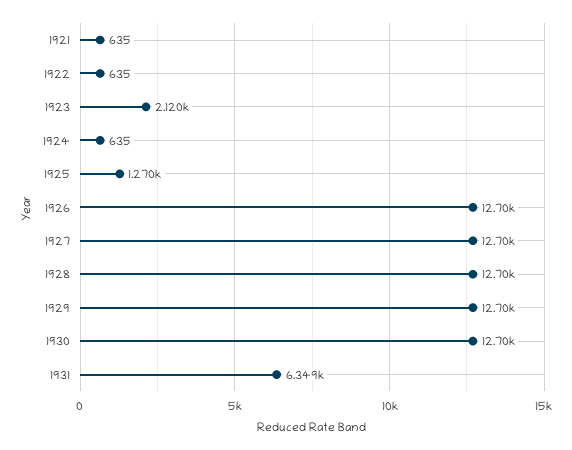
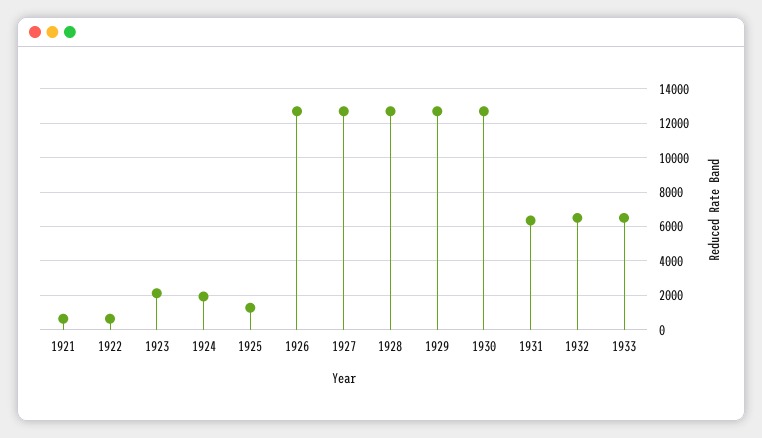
1924: 635 -> 2000
1932: none -> 6500
1933: none -> 6500

